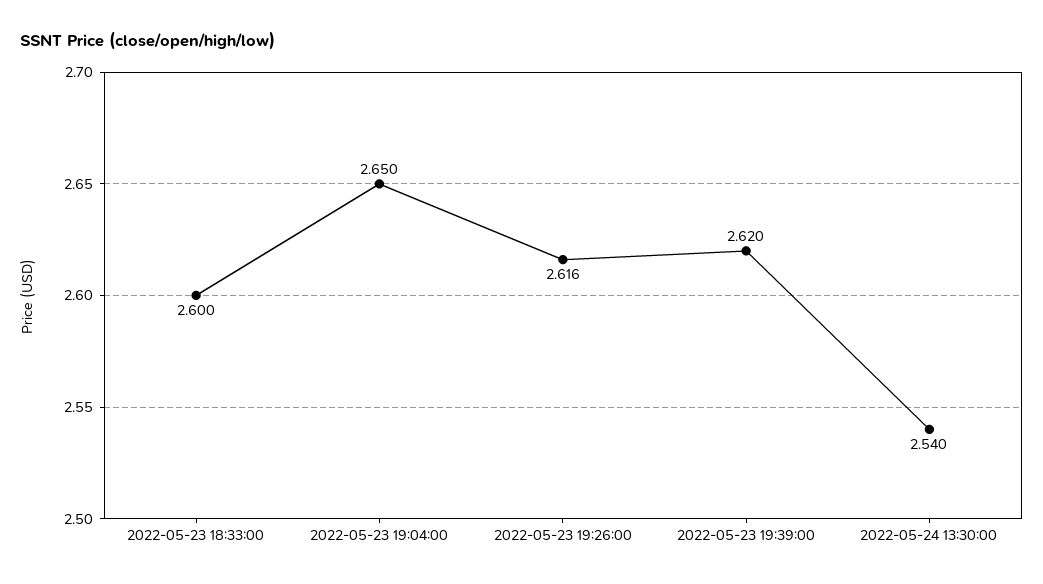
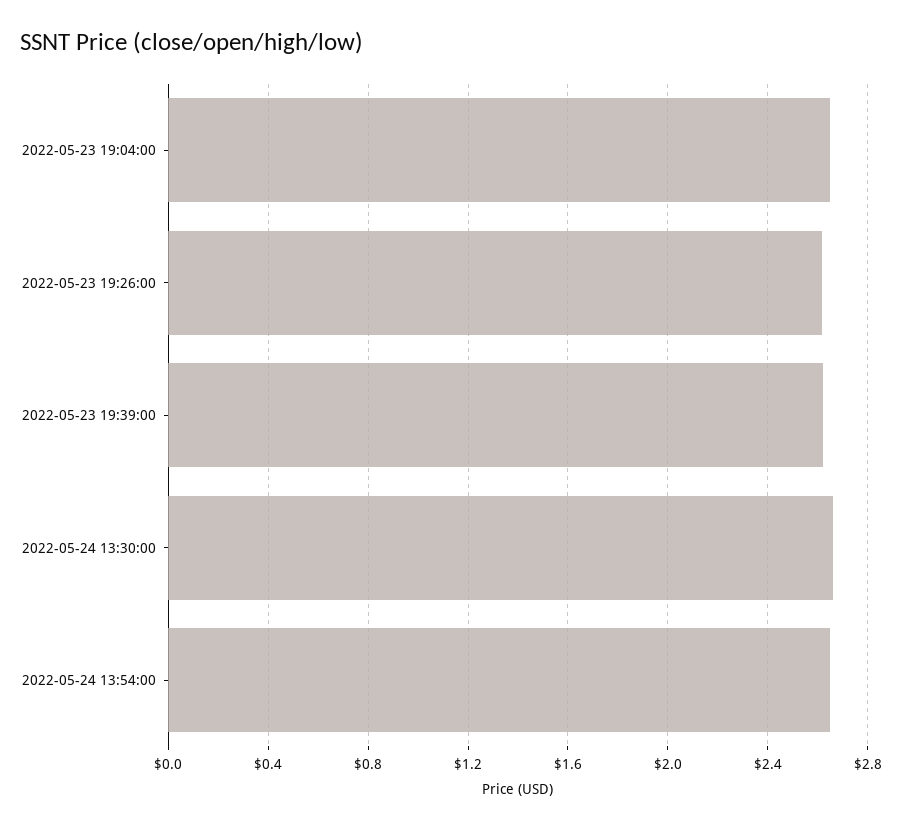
2022-05-23 18:33:00: 2.6 -> none
2022-05-24 13:30:00: 2.54 -> 2.65
2022-05-24 13:54:00: none -> 2.65

